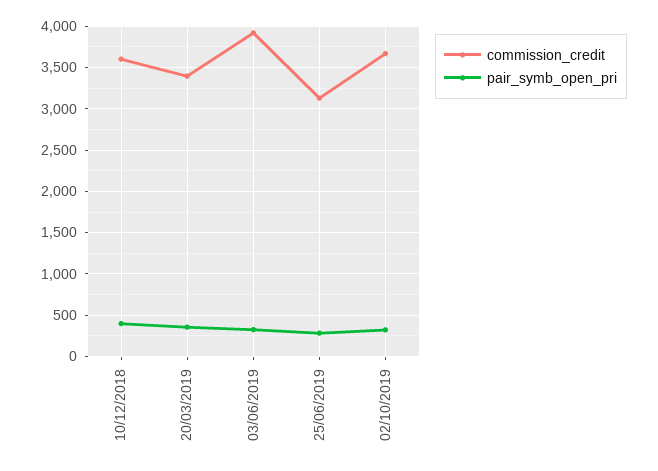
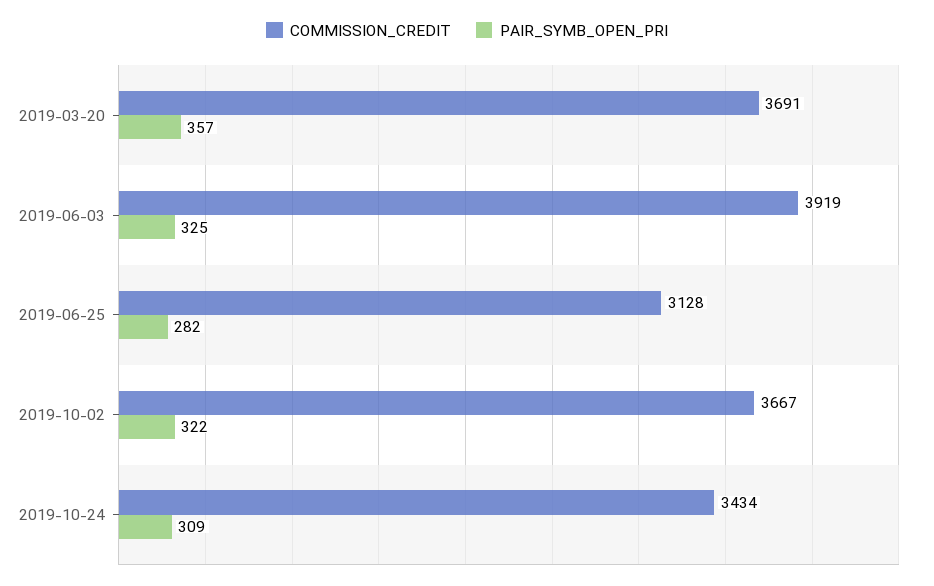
commission_credit, 10/12/2018: 3600 -> none
pair_symb_open_pri, 10/12/2018: 400 -> none
commission_credit, 20/03/2019: 3400 -> 3691
commission_credit, 2019-10-24: none -> 3434
pair_symb_open_pri, 2019-10-24: none -> 309

